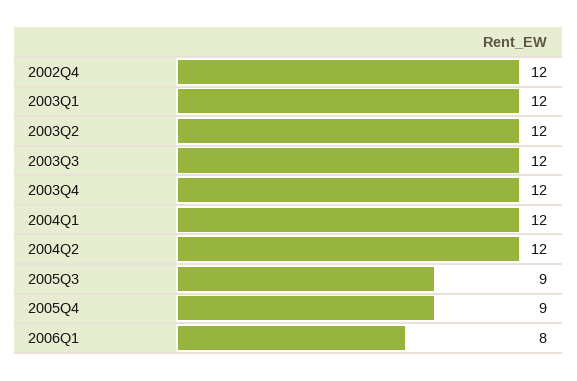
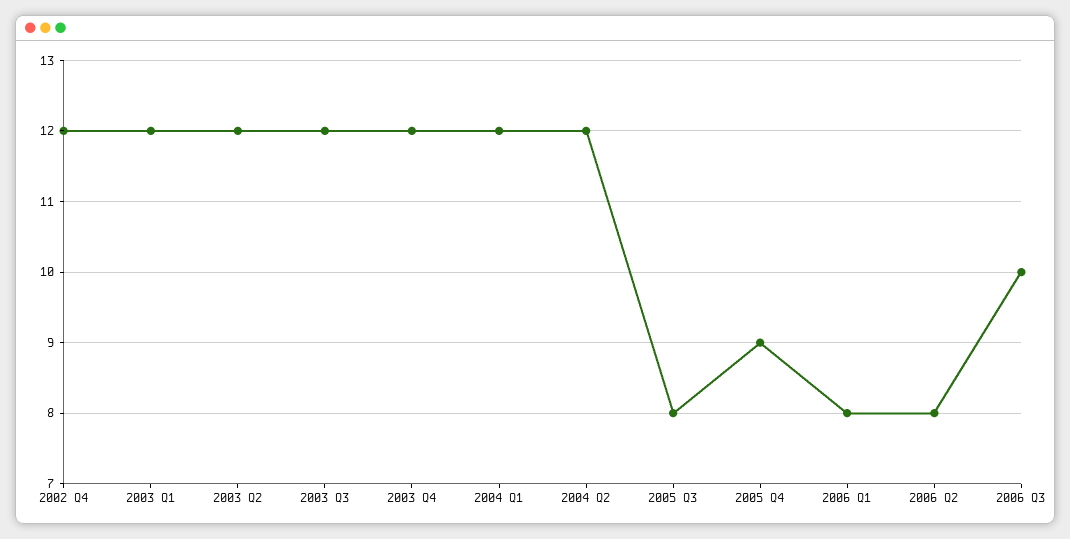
2005Q3: 9 -> 8
2006 Q2: none -> 8
2006 Q3: none -> 10

